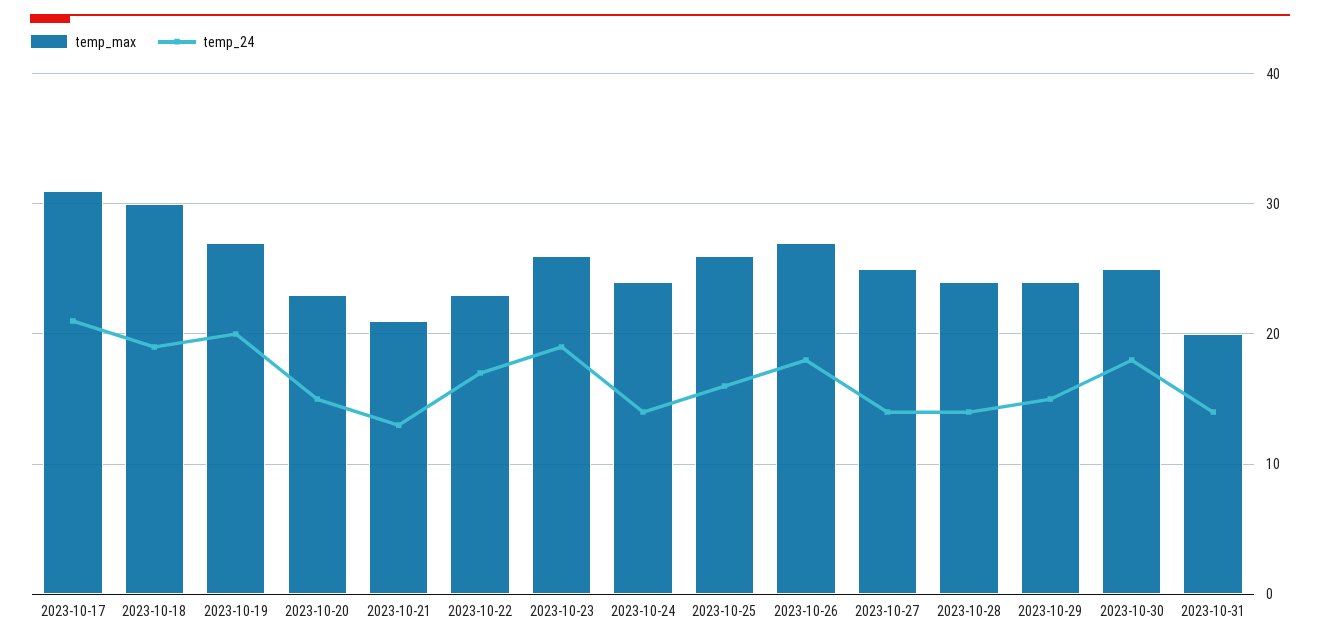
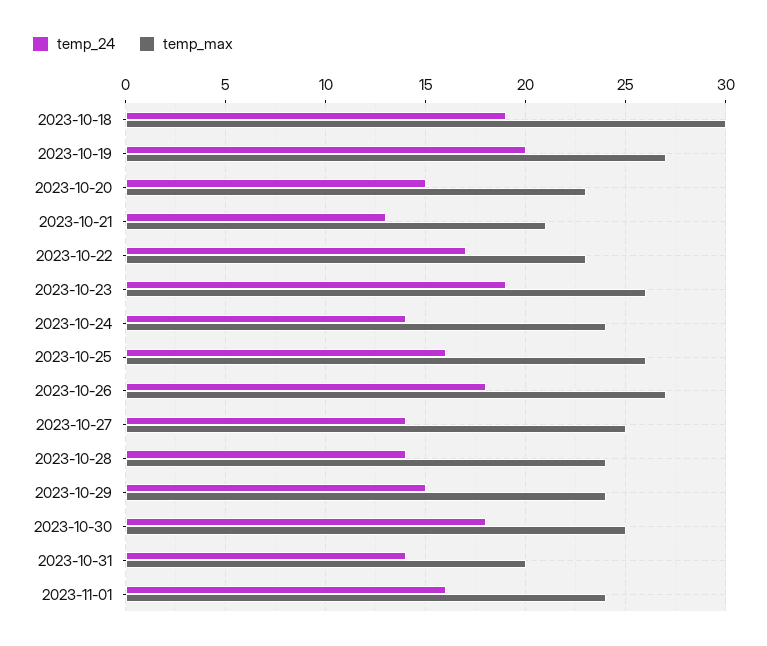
temp_max, 2023-10-17: 31 -> none
temp_24, 2023-10-17: 21 -> none
temp_24, 2023-11-01: none -> 16
temp_max, 2023-11-01: none -> 24

